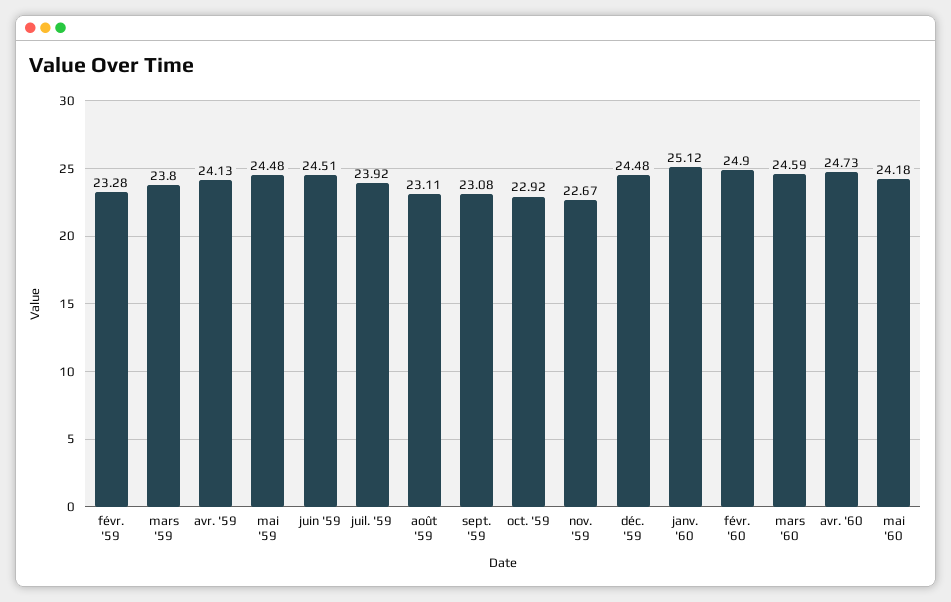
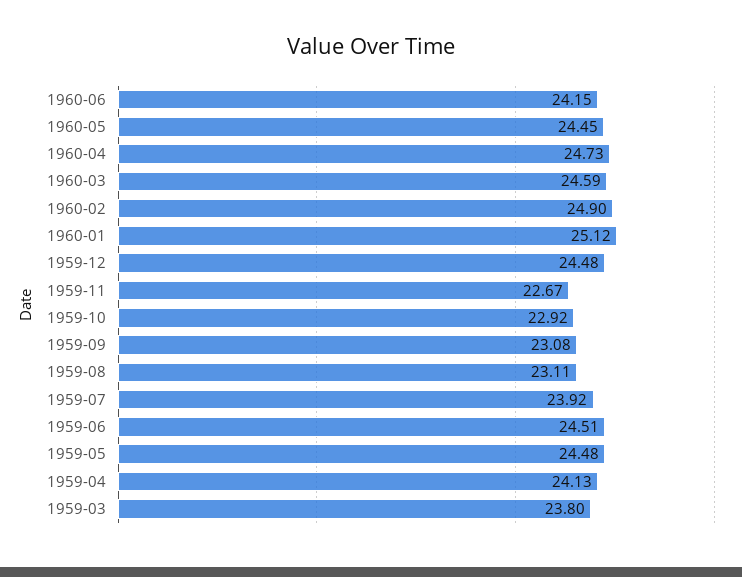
févr. '59: 23.28 -> none
mai '60: 24.18 -> 24.45
1960-06: none -> 24.15

